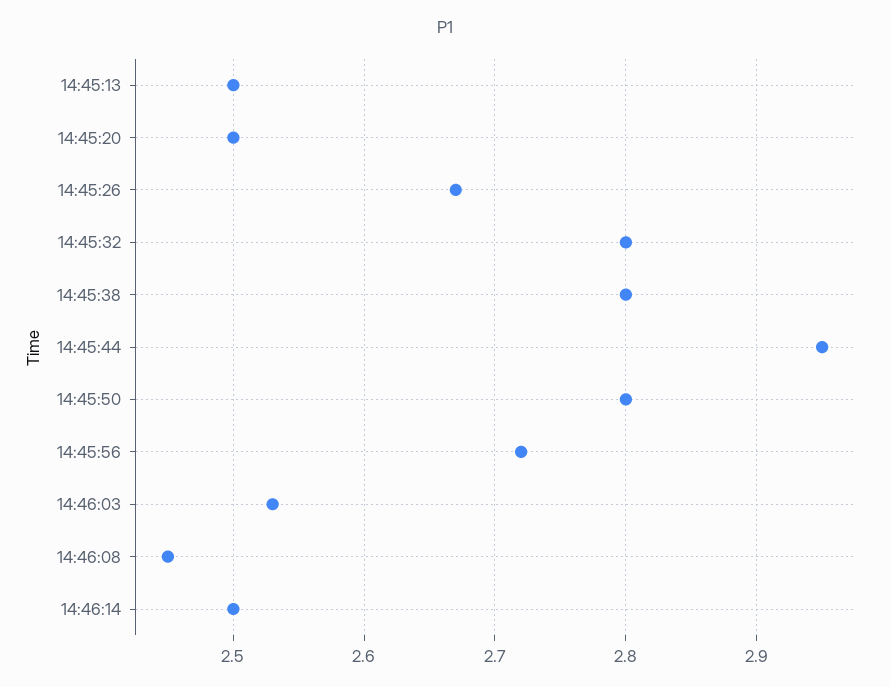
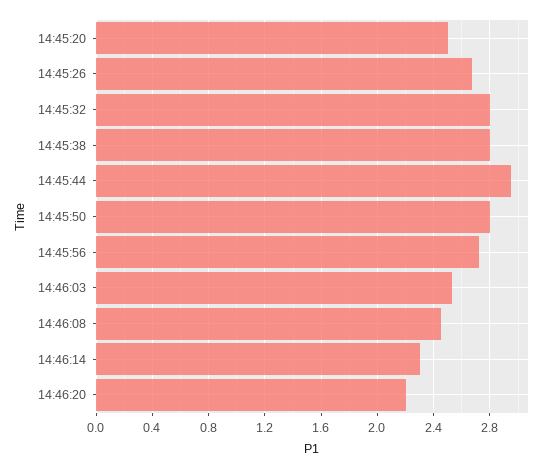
14:45:13: 2.5 -> none
14:46:14: 2.5 -> 2.3
14:46:20: none -> 2.2

